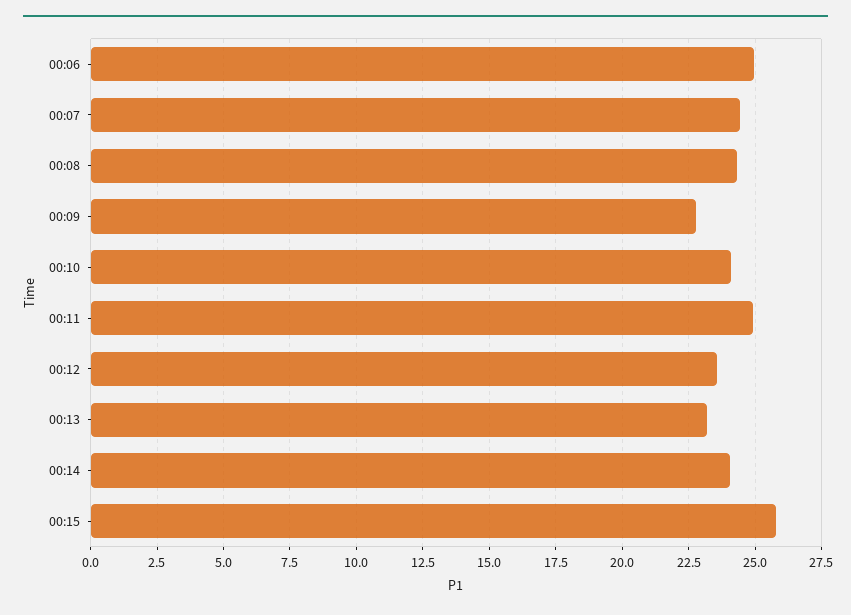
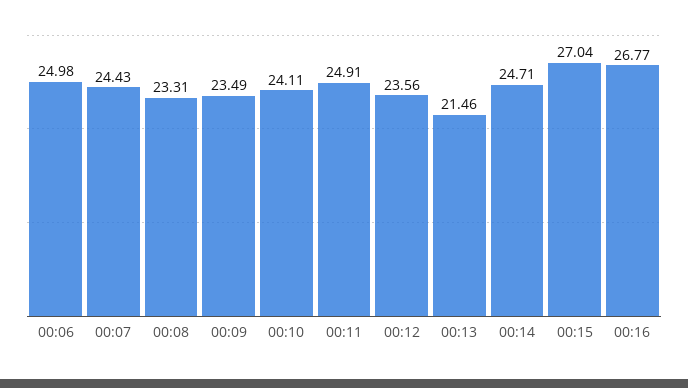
00:08: 24.25 -> 23.31
00:09: 22.75 -> 23.49
00:13: 23.25 -> 21.46
00:14: 24 -> 24.71
00:15: 25.75 -> 27.04
00:16: none -> 26.77

